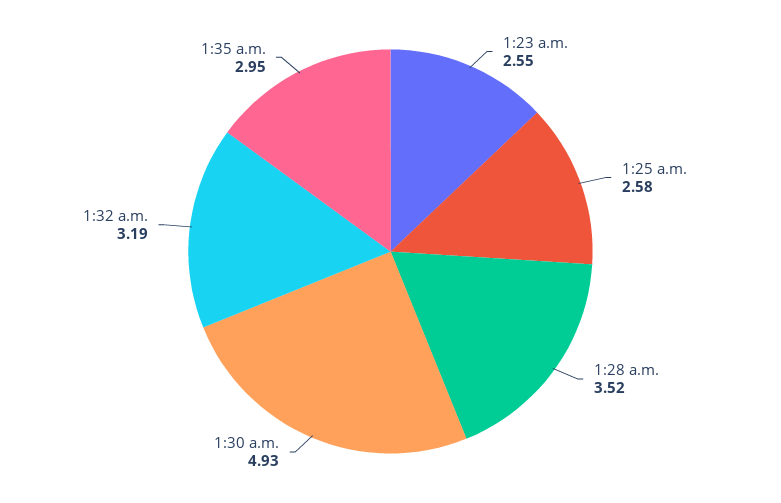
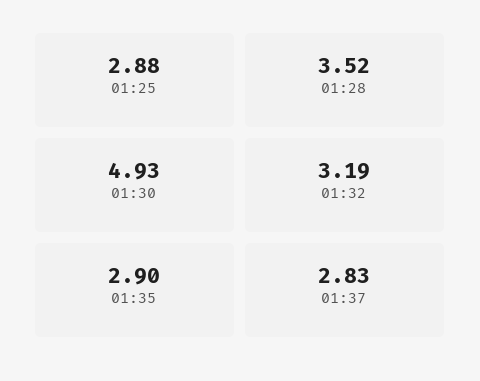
1:23 a.m.: 2.55 -> none
1:25 a.m.: 2.58 -> 2.88
1:35 a.m.: 2.95 -> 2.9
01:37: none -> 2.83

